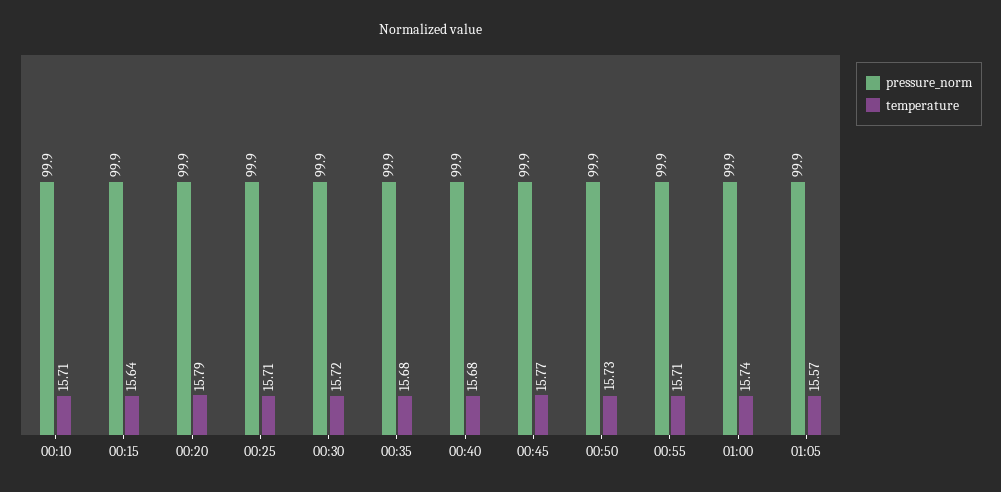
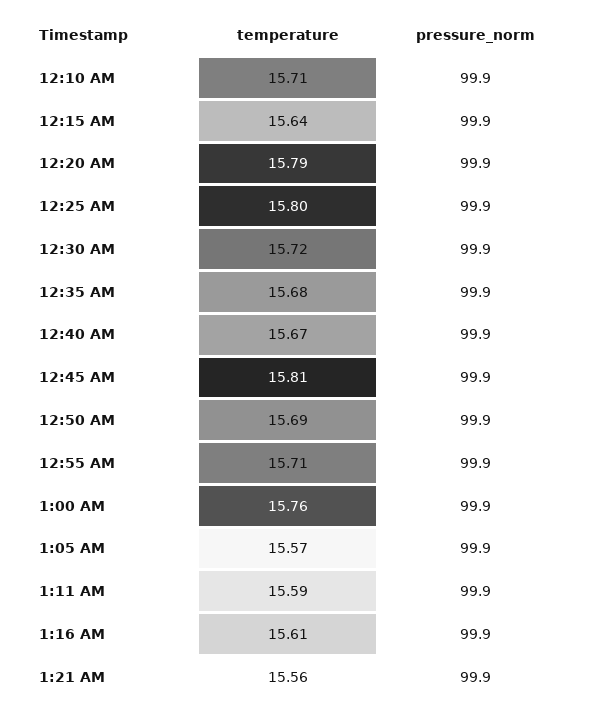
temperature, 00:25: 15.71 -> 15.8
temperature, 00:40: 15.68 -> 15.67
temperature, 00:45: 15.77 -> 15.81
temperature, 00:50: 15.73 -> 15.69
temperature, 01:00: 15.74 -> 15.76
temperature, 1:11 AM: none -> 15.59
pressure_norm, 1:11 AM: none -> 99.9
temperature, 1:16 AM: none -> 15.61
pressure_norm, 1:16 AM: none -> 99.9
temperature, 1:21 AM: none -> 15.56
pressure_norm, 1:21 AM: none -> 99.9

